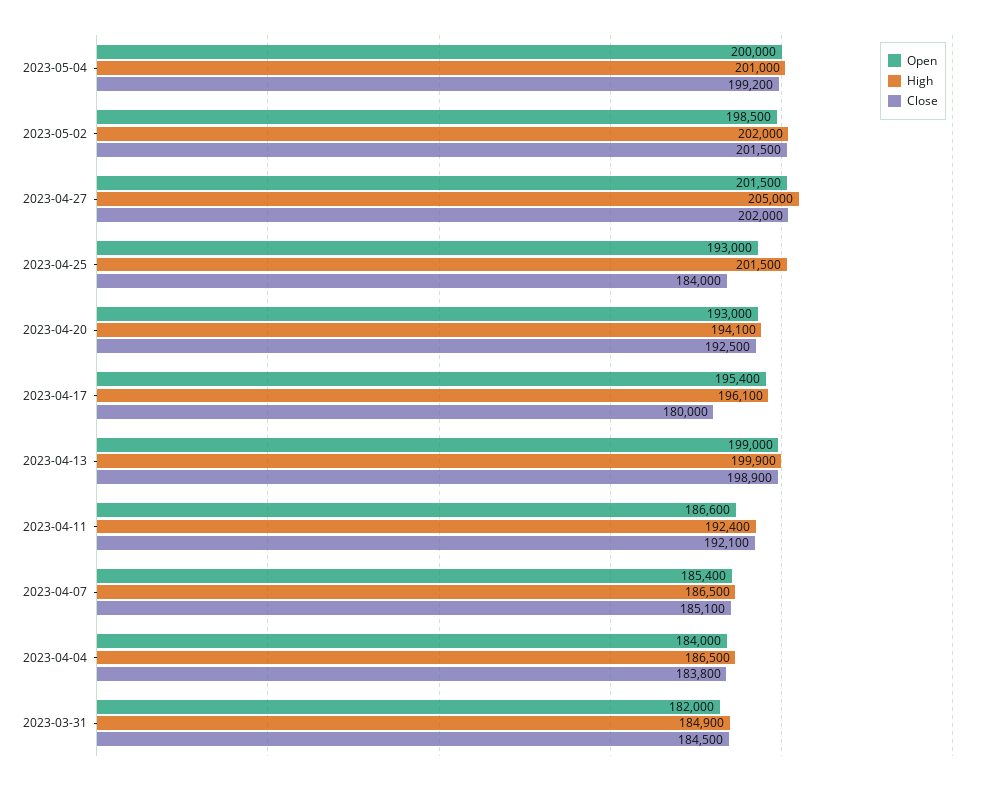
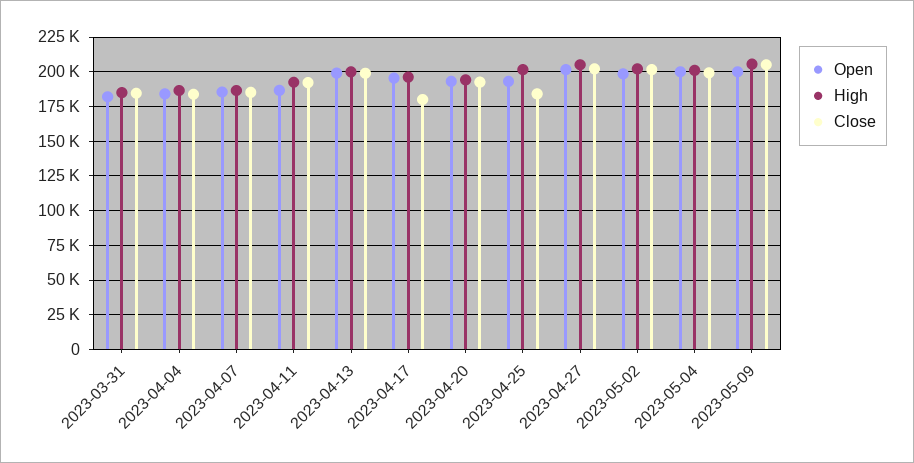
Open, 2023-05-09: none -> 200000
High, 2023-05-09: none -> 205000
Close, 2023-05-09: none -> 205000

